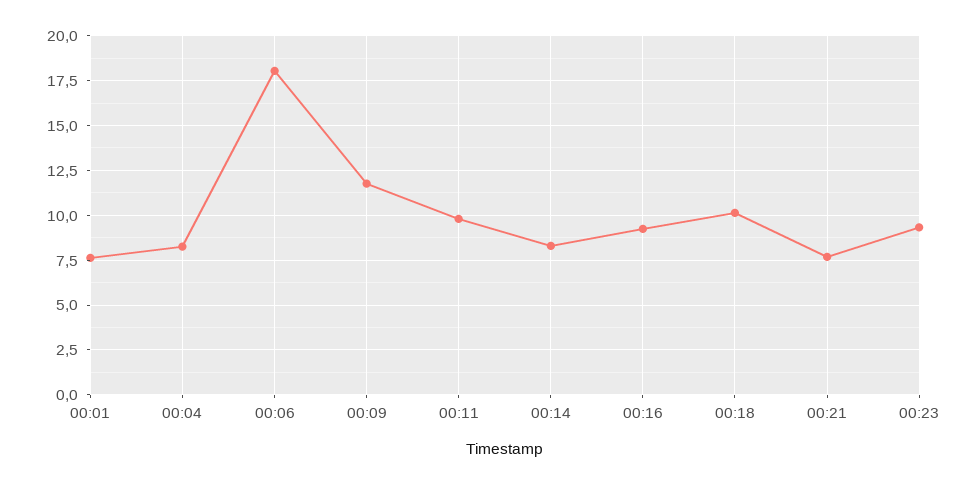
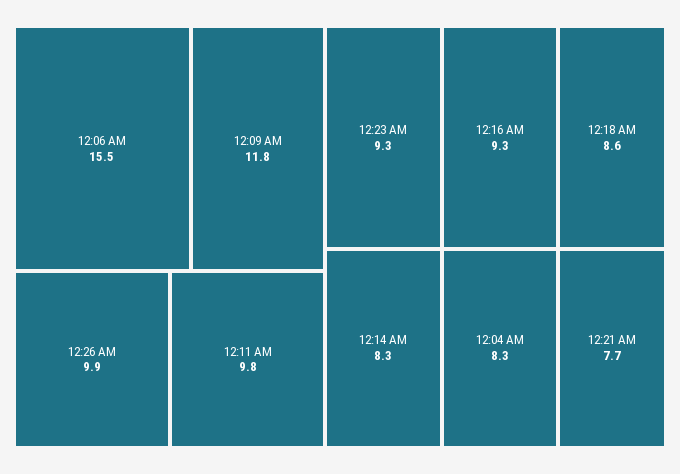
00:01: 7.5 -> none
00:06: 18 -> 15.5
00:18: 10 -> 8.6
12:26 AM: none -> 9.9

